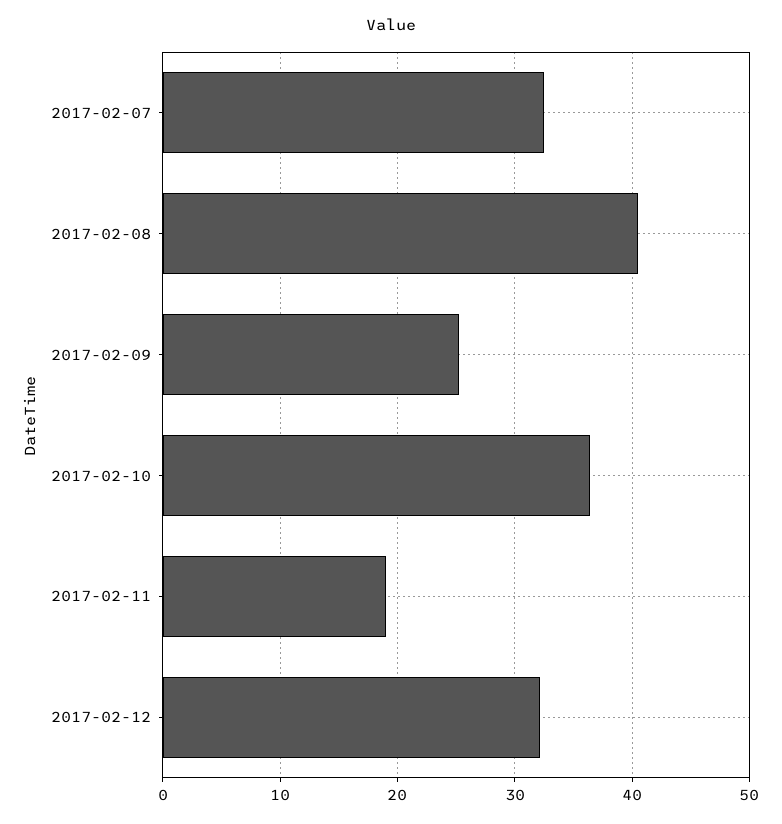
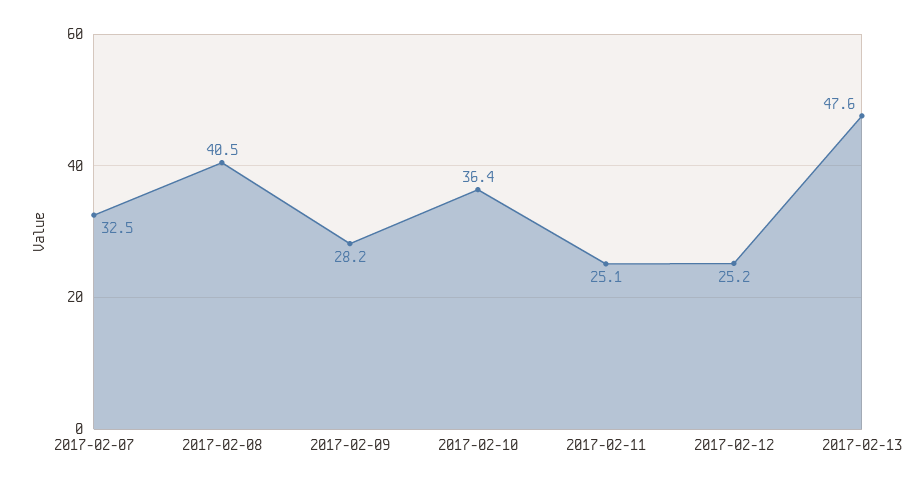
2017-02-09: 25 -> 28.2
2017-02-11: 19 -> 25.1
2017-02-12: 32 -> 25.2
2017-02-13: none -> 47.6

